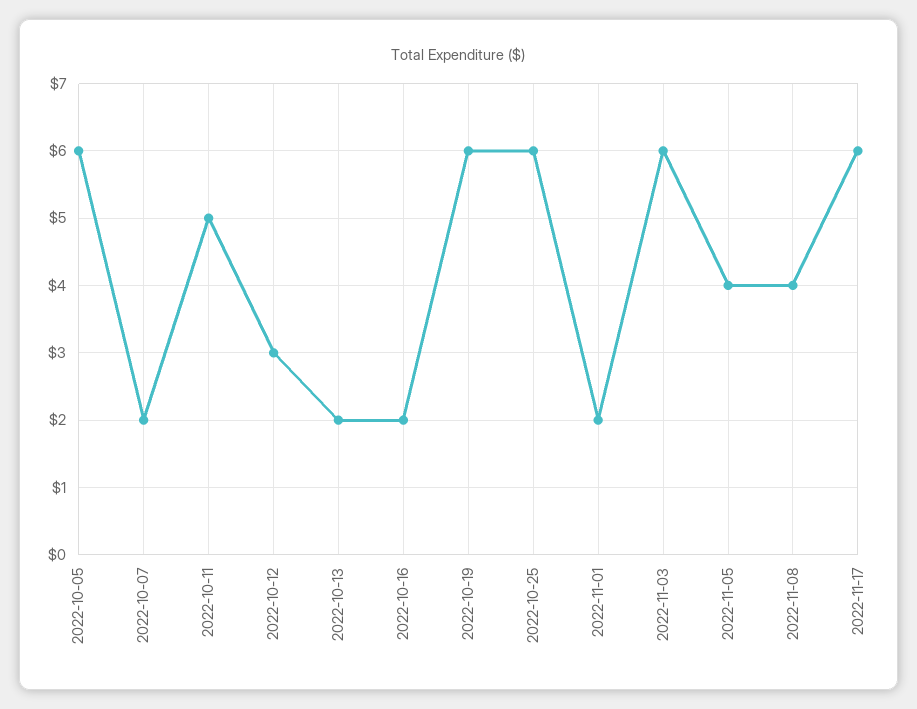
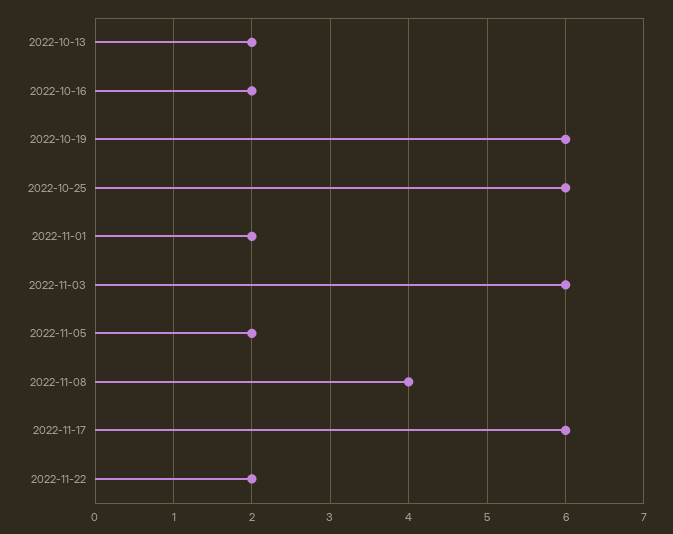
2022-10-05: 6 -> none
2022-10-07: 2 -> none
2022-10-11: 5 -> none
2022-10-12: 3 -> none
2022-11-05: 4 -> 2
2022-11-22: none -> 2

